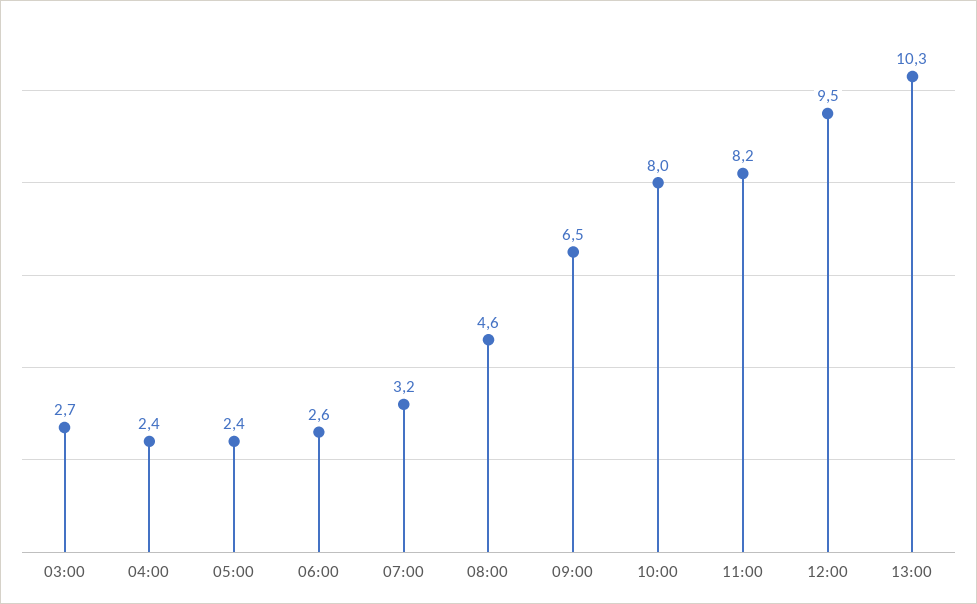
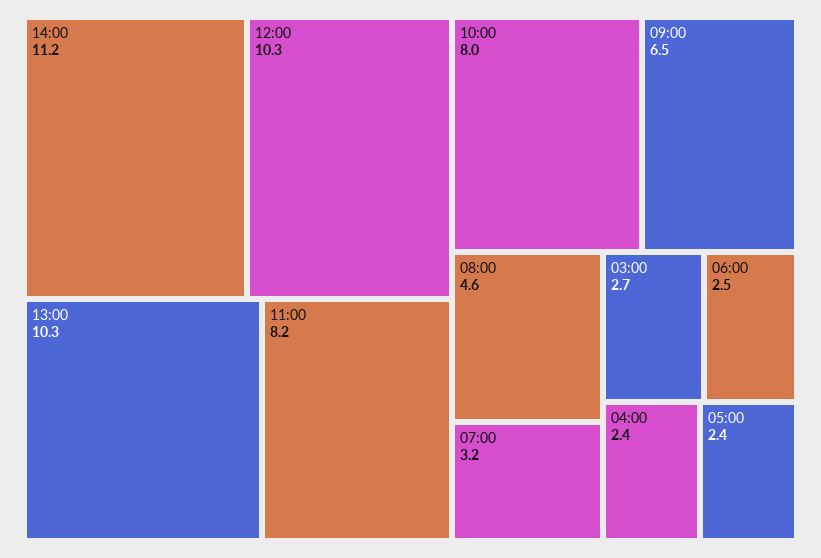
06:00: 2.6 -> 2.5
12:00: 9.5 -> 10.3
14:00: none -> 11.2

